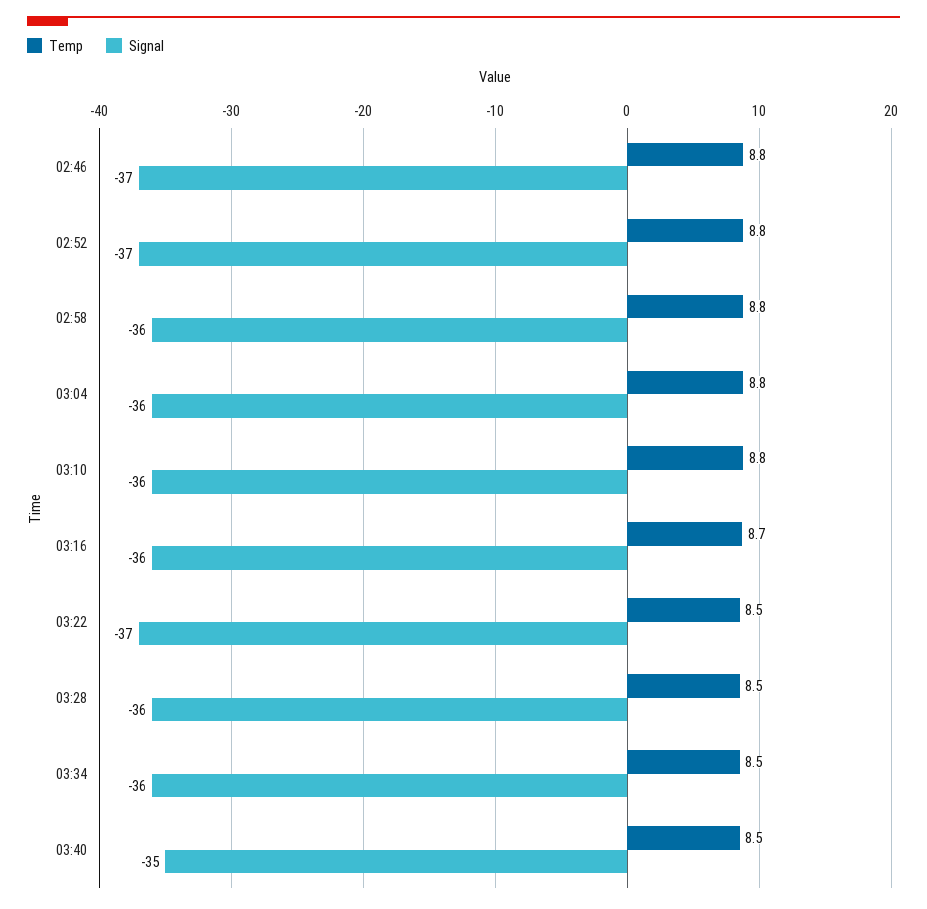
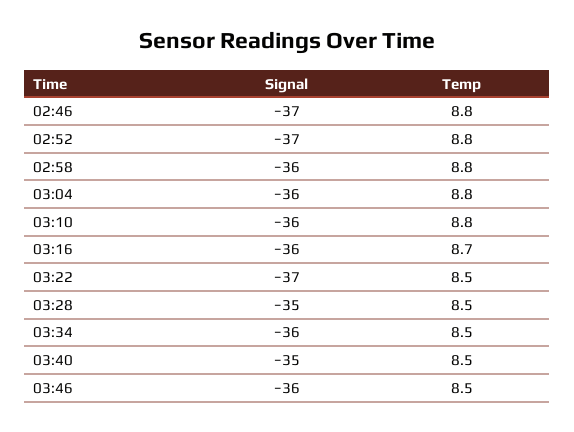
Signal, 03:28: -36 -> -35
Signal, 03:46: none -> -36
Temp, 03:46: none -> 8.5

